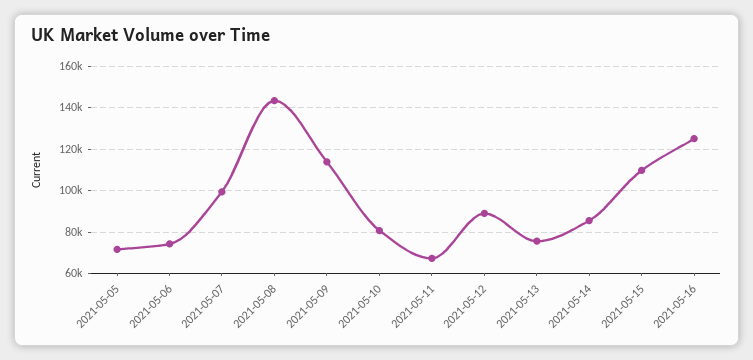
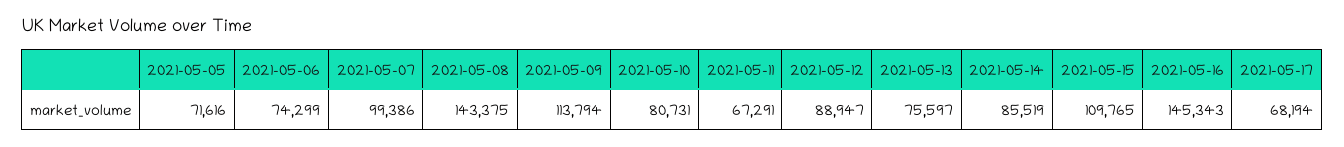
2021-05-16: 125000 -> 145343
2021-05-17: none -> 68194

